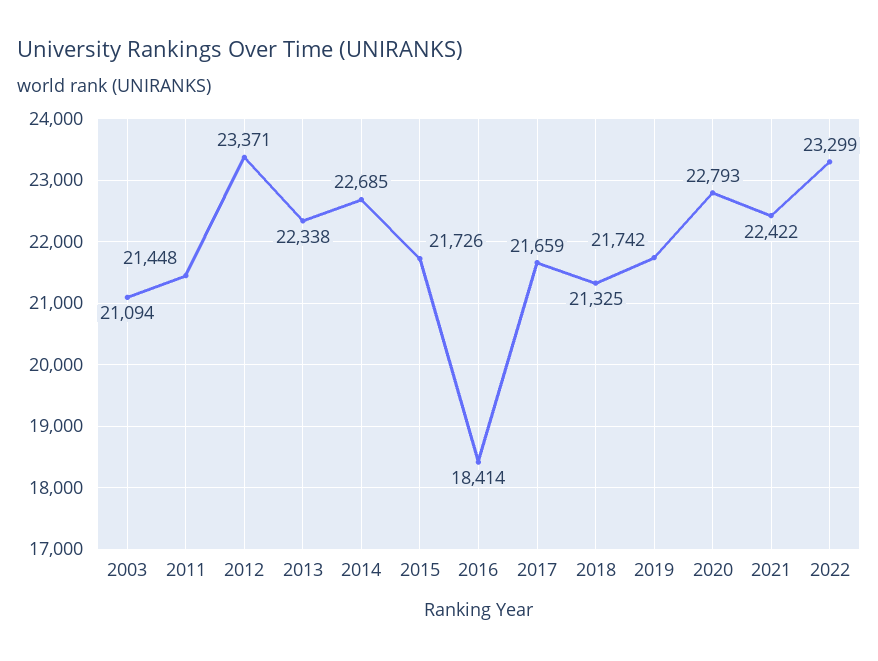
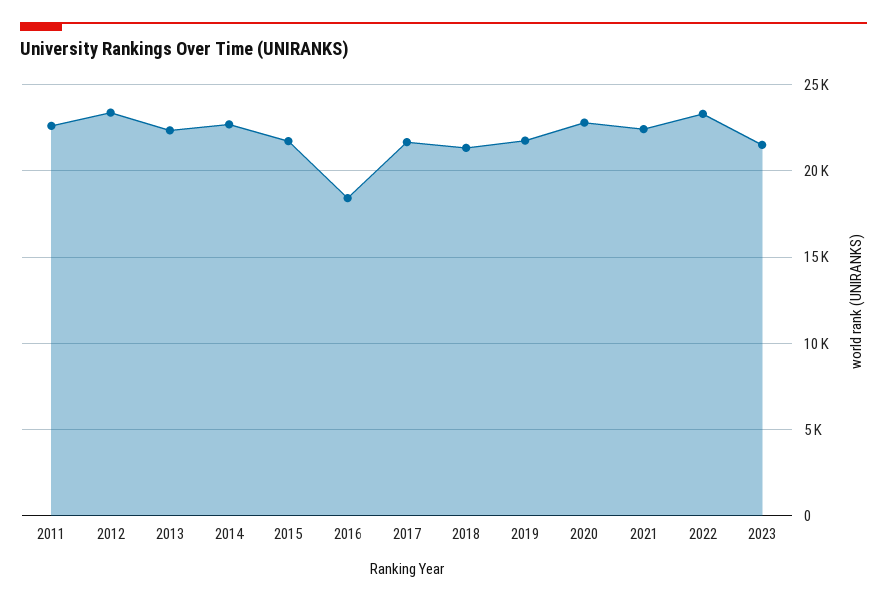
2003: 21094 -> none
2011: 21448 -> 22500
2023: none -> 21500

